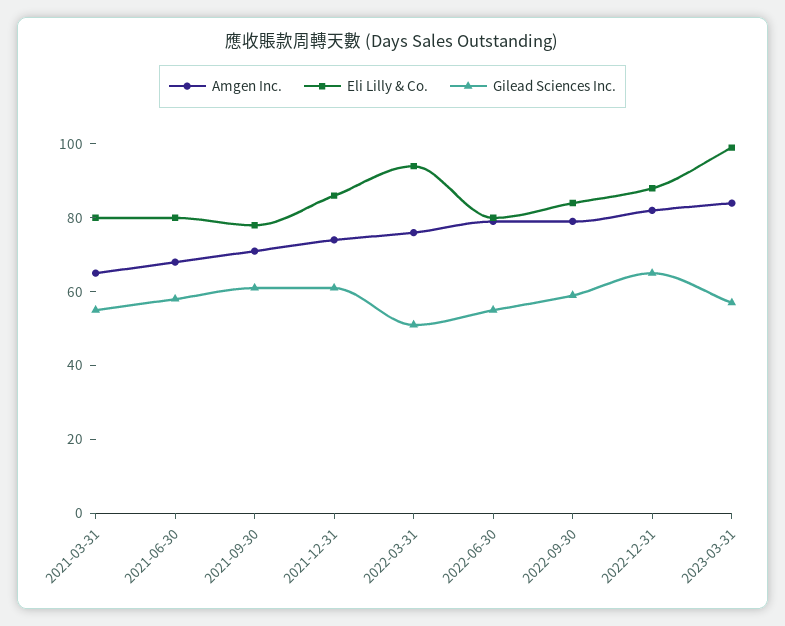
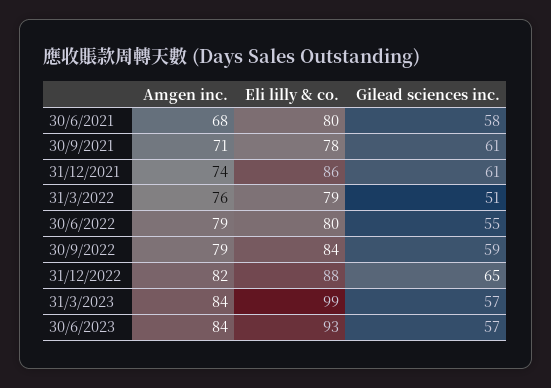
Amgen Inc., 2021-03-31: 65 -> none
Eli Lilly & Co., 2021-03-31: 80 -> none
Gilead Sciences Inc., 2021-03-31: 55 -> none
Eli Lilly & Co., 2022-03-31: 95 -> 79
Amgen Inc., 30/6/2023: none -> 84
Eli Lilly & Co., 30/6/2023: none -> 93
Gilead Sciences Inc., 30/6/2023: none -> 57

